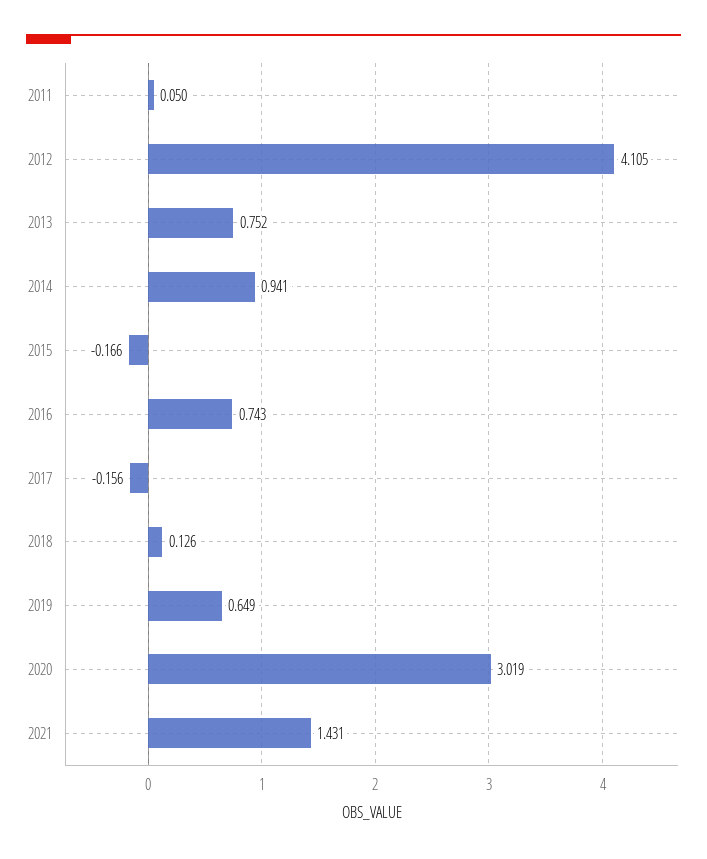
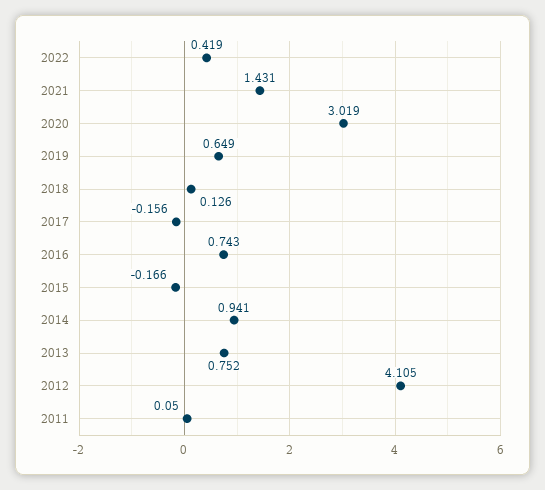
2022: none -> 0.419

